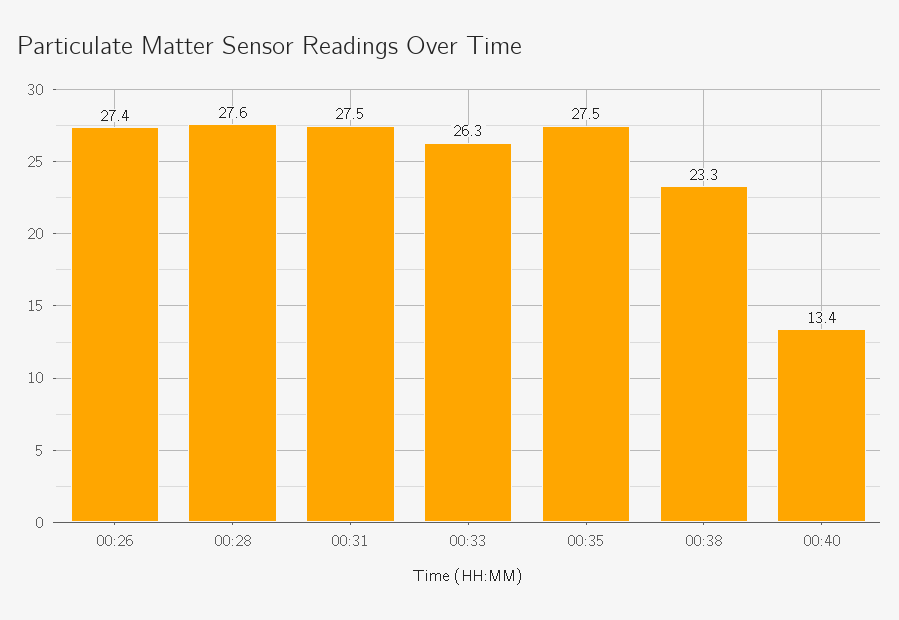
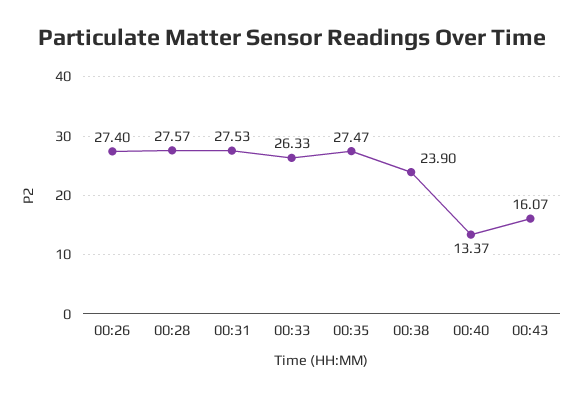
00:38: 23.3 -> 23.9
00:43: none -> 16.07

